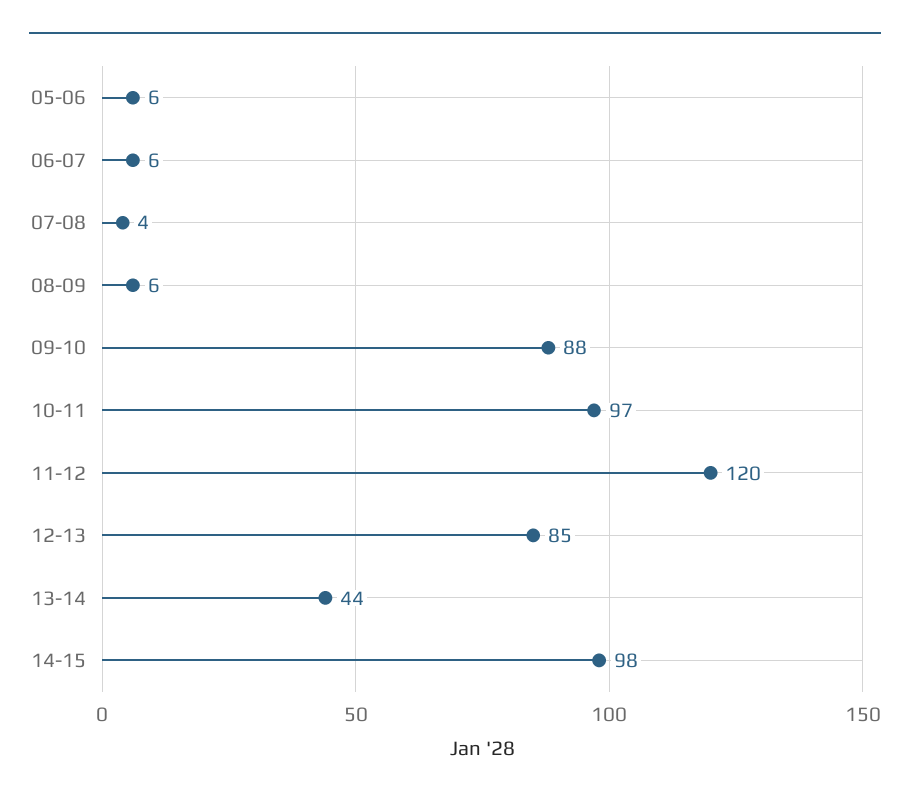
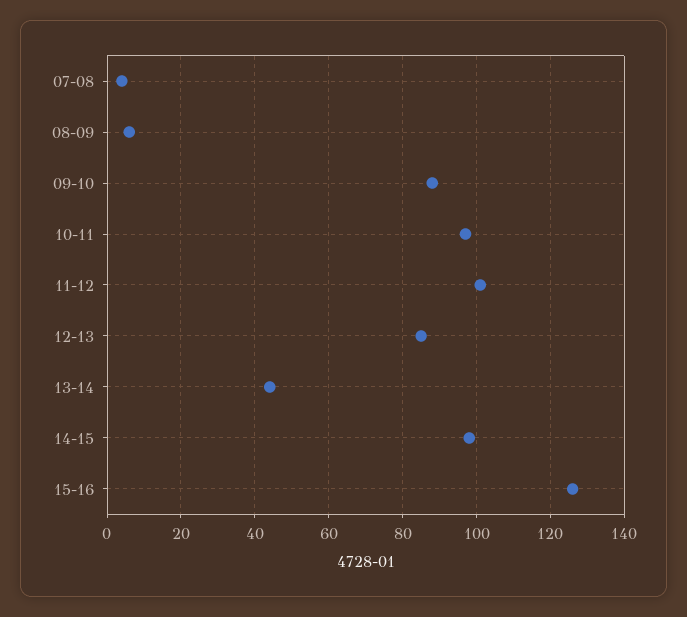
05-06: 6 -> none
06-07: 6 -> none
11-12: 120 -> 100
15-16: none -> 125

